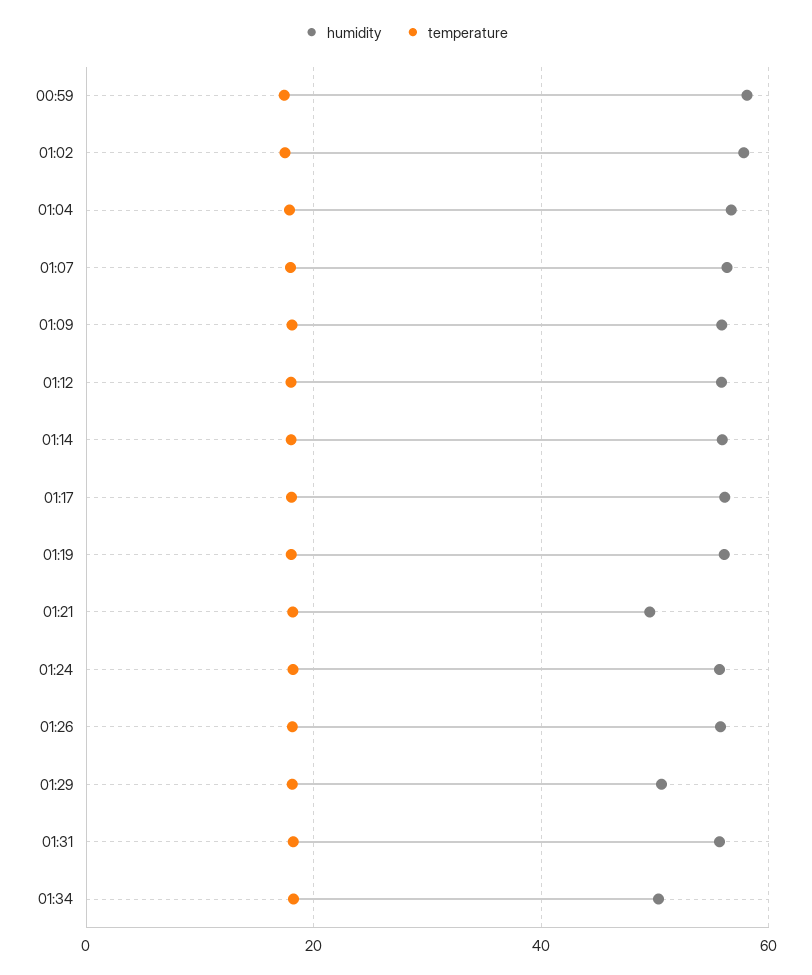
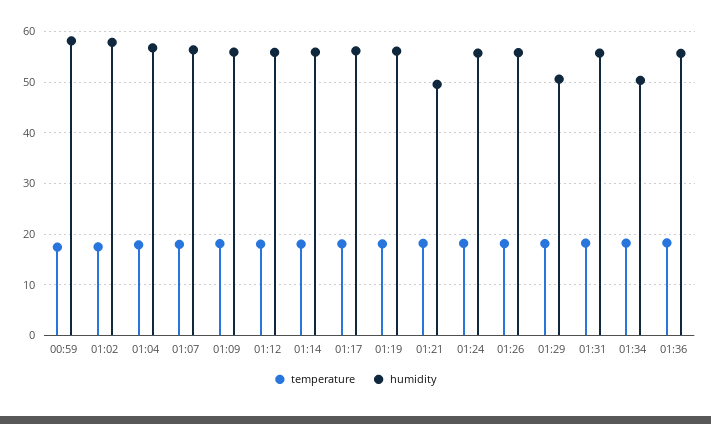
temperature, 01:36: none -> 18
humidity, 01:36: none -> 56

